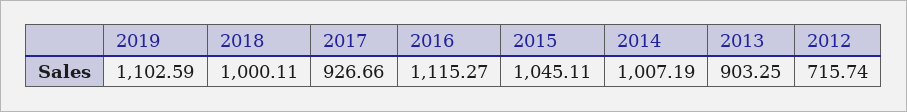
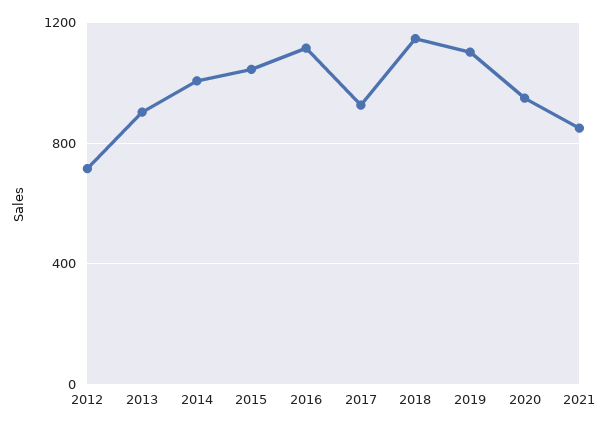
2018: 1000.11 -> 1150
2020: none -> 950
2021: none -> 850

